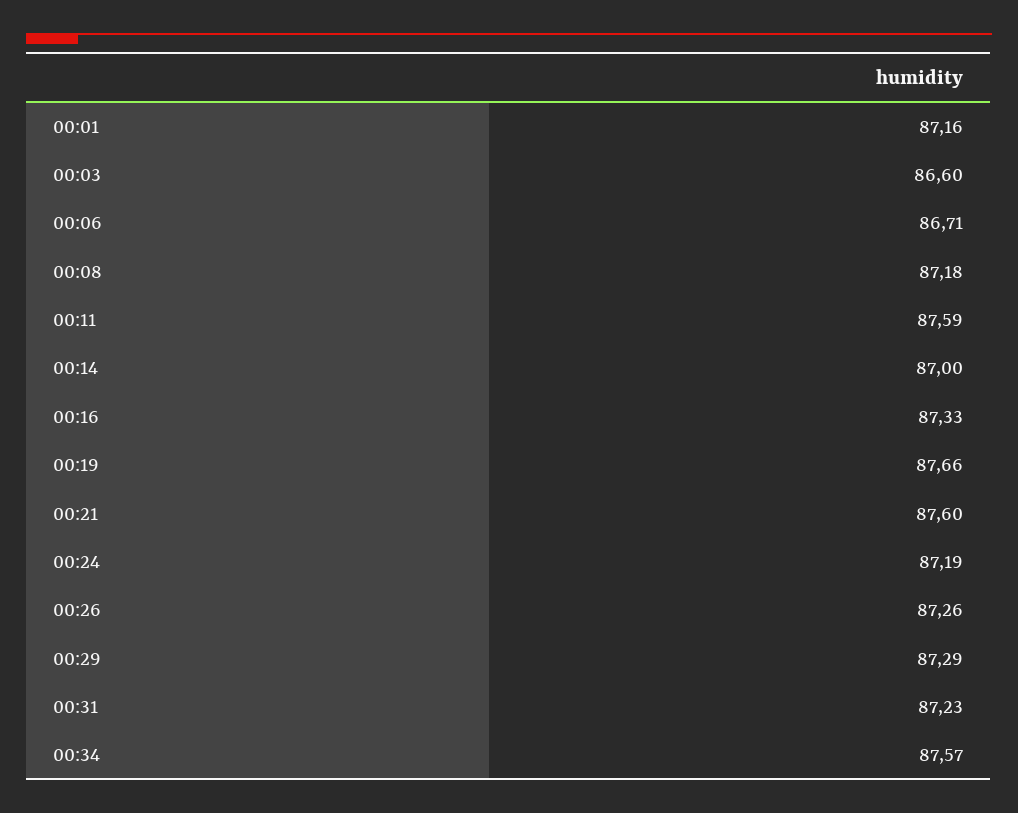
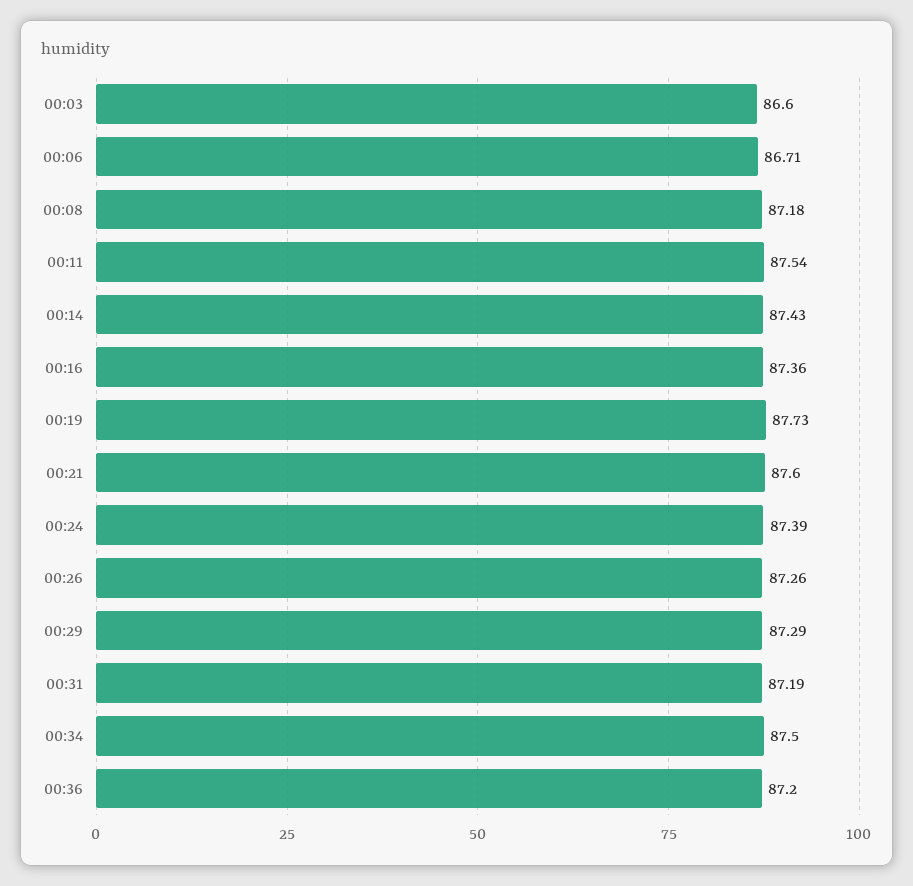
00:01: 87.16 -> none
00:11: 87.59 -> 87.54
00:14: 87 -> 87.43
00:16: 87.33 -> 87.36
00:19: 87.66 -> 87.73
00:24: 87.19 -> 87.39
00:31: 87.23 -> 87.19
00:34: 87.57 -> 87.5
00:36: none -> 87.2

